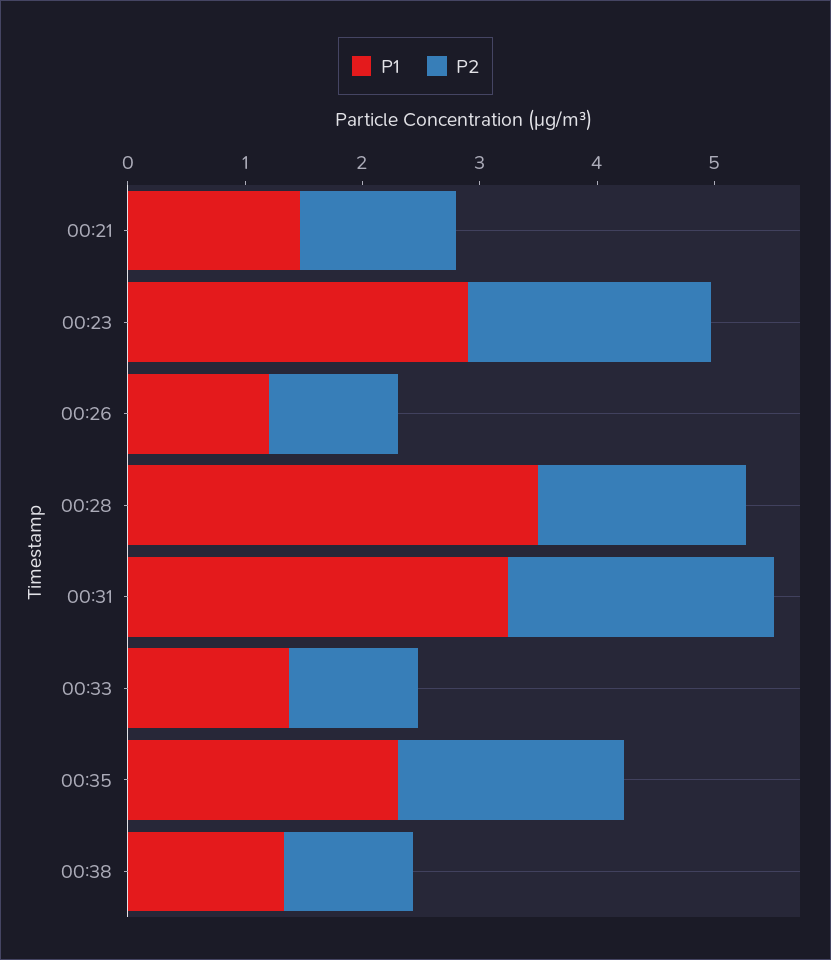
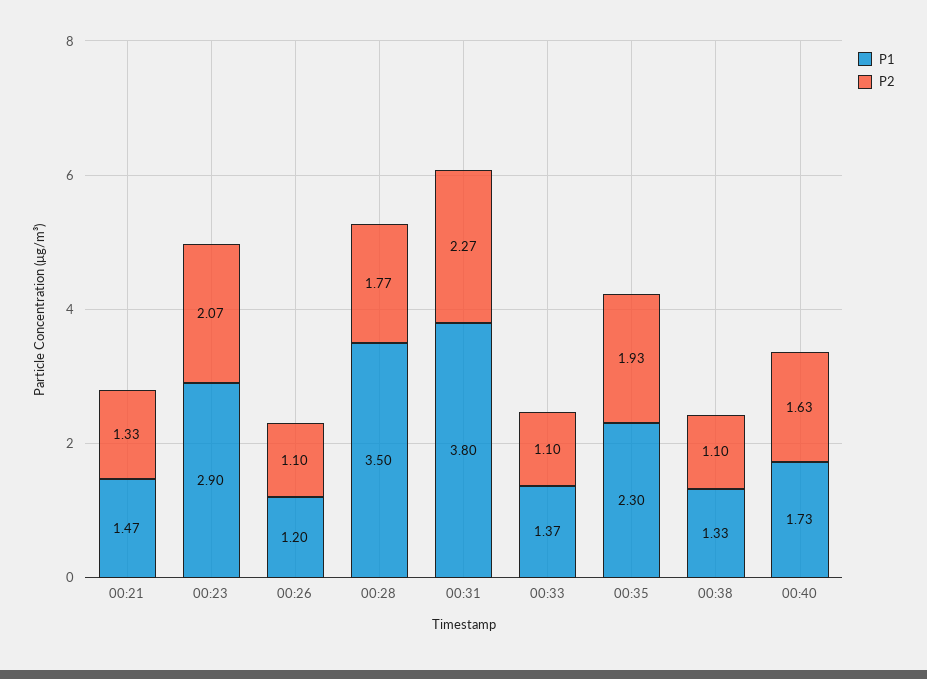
P1, 00:31: 3.2 -> 3.8
P1, 00:40: none -> 1.73
P2, 00:40: none -> 1.63

